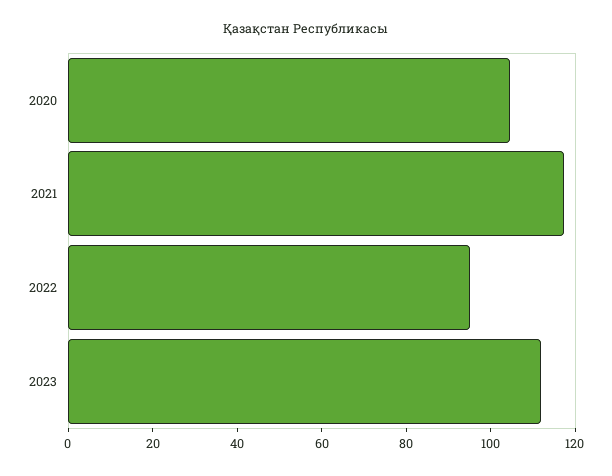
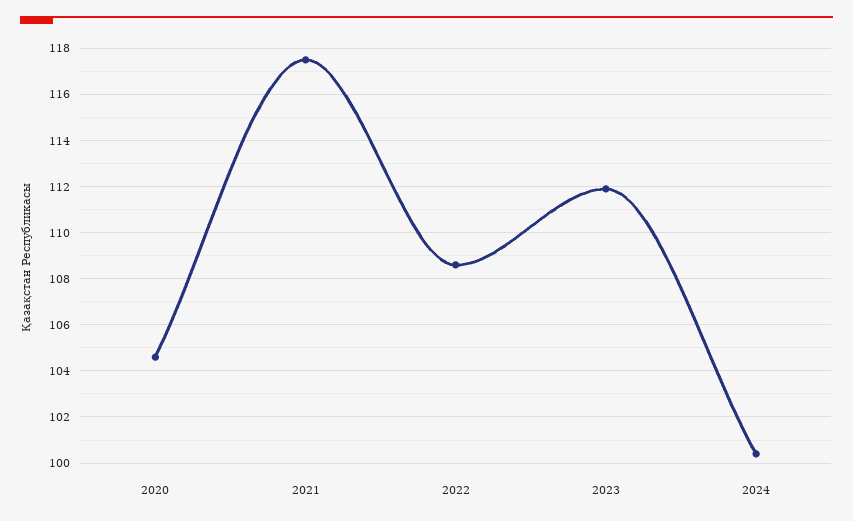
2022: 95 -> 108.5
2024: none -> 100.5

